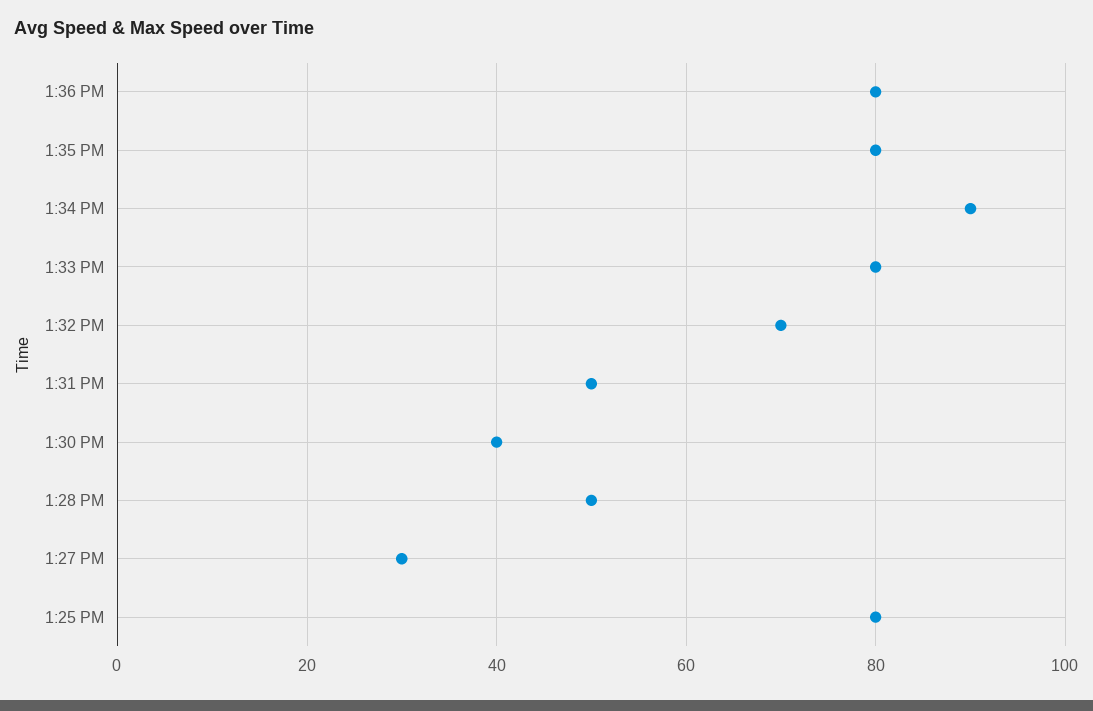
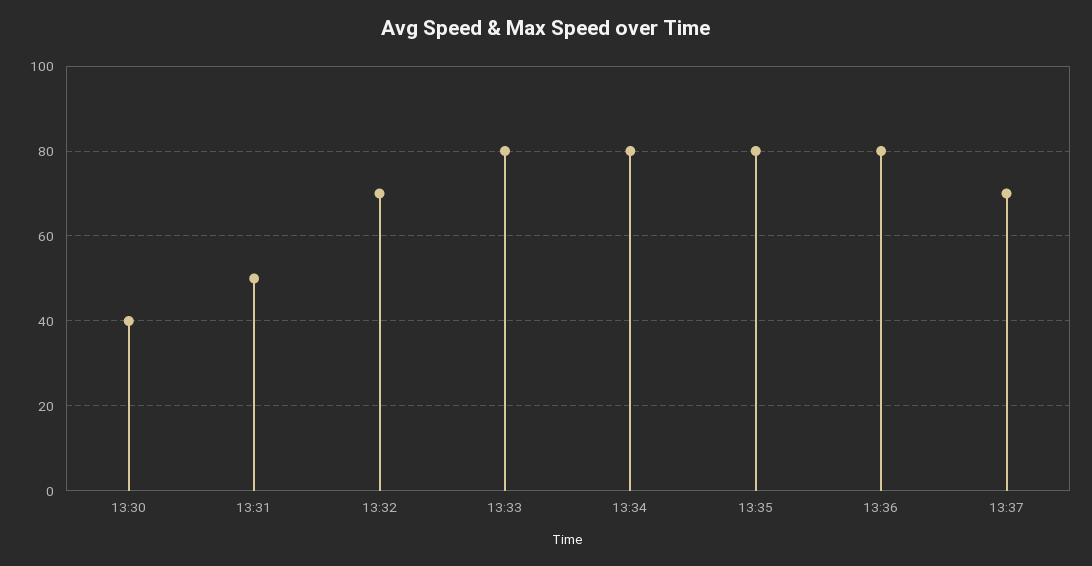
1:34 PM: 90 -> 80
1:28 PM: 50 -> none
1:27 PM: 30 -> none
1:25 PM: 80 -> none
13:37: none -> 70

